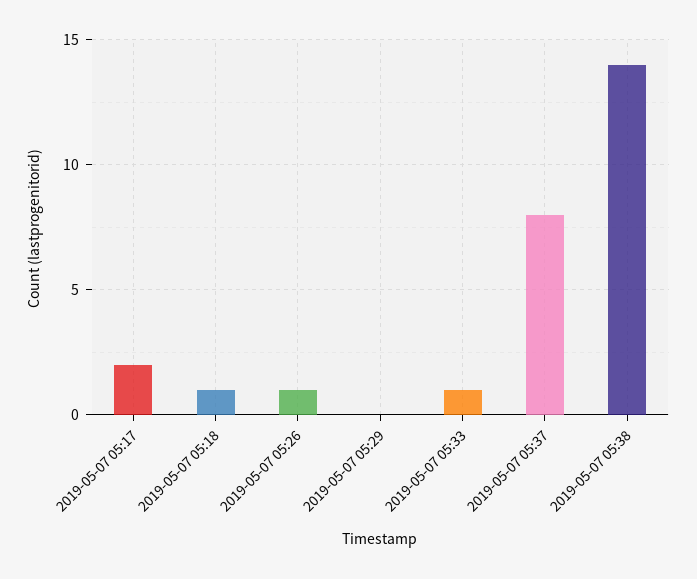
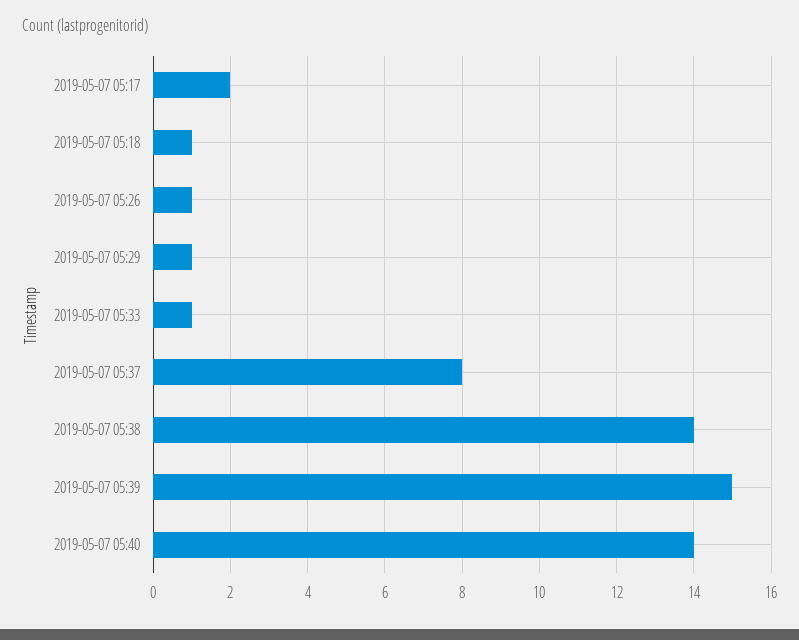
2019-05-07 05:29: 0 -> 1
2019-05-07 05:39: none -> 15
2019-05-07 05:40: none -> 14

